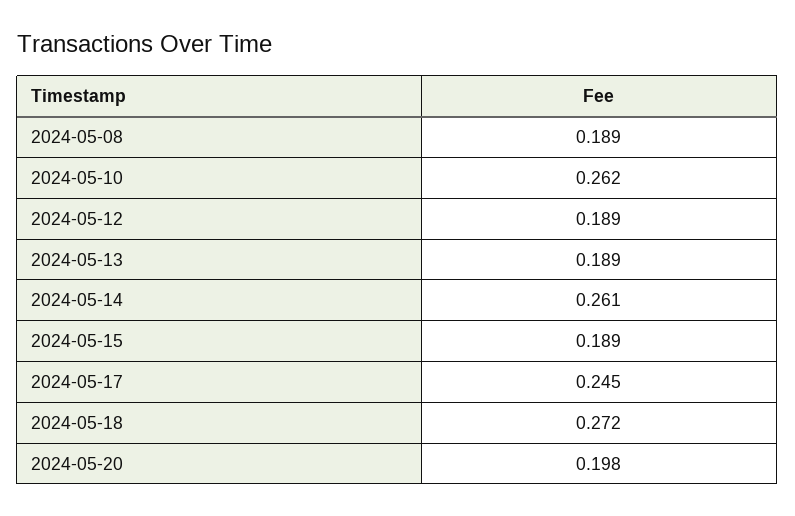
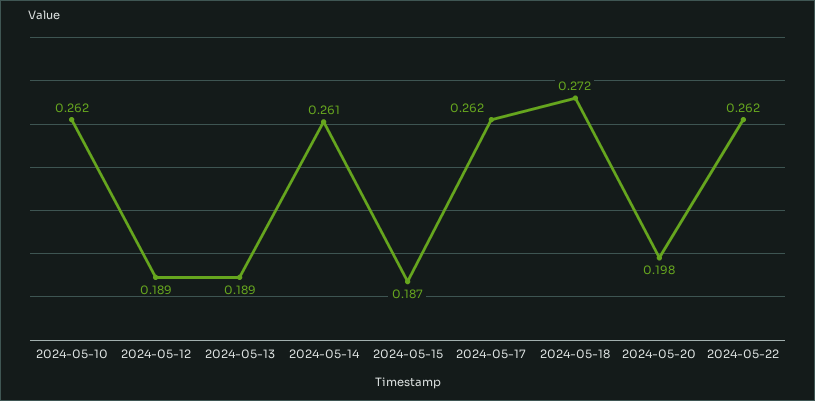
2024-05-08: 0.189 -> none
2024-05-15: 0.189 -> 0.187
2024-05-17: 0.245 -> 0.262
2024-05-22: none -> 0.262

